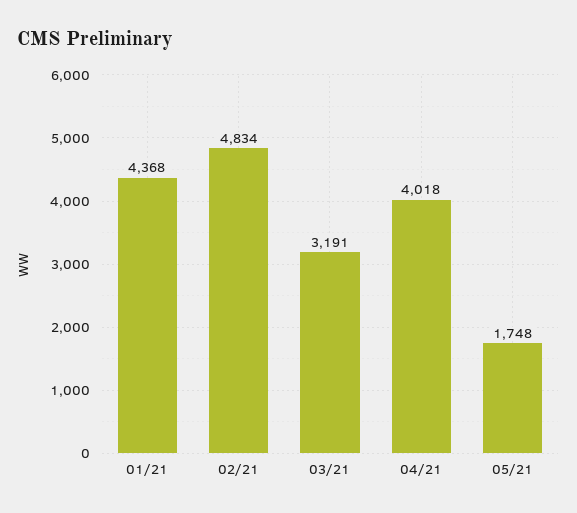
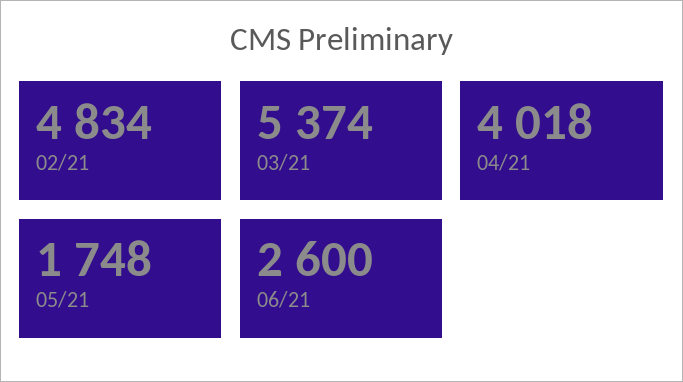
01/21: 4368 -> none
03/21: 3191 -> 5374
06/21: none -> 2600

